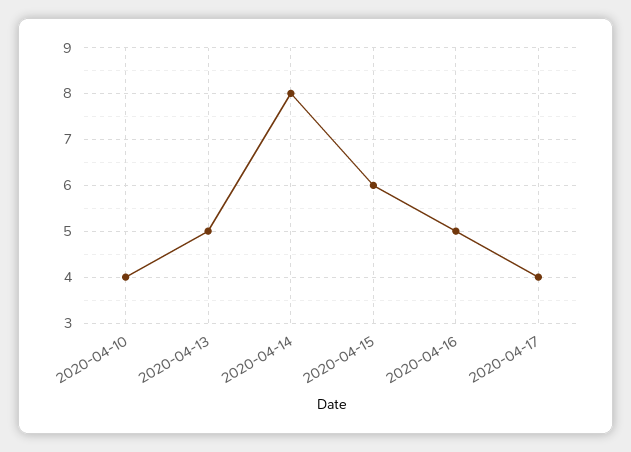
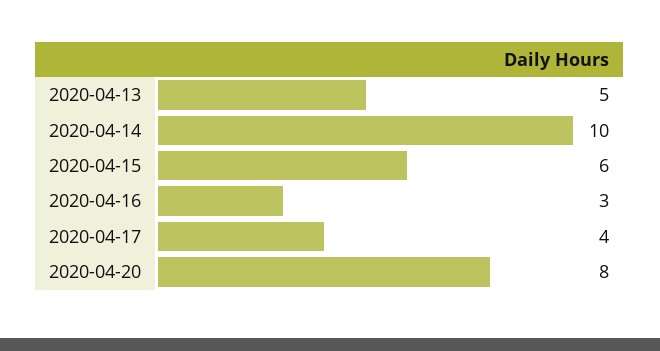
2020-04-10: 4 -> none
2020-04-14: 8 -> 10
2020-04-16: 5 -> 3
2020-04-20: none -> 8

